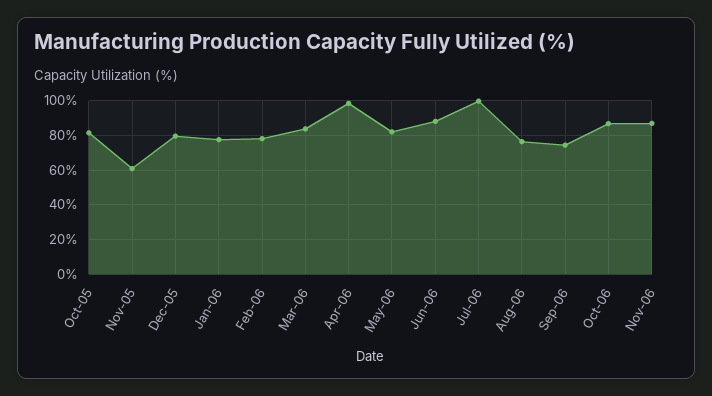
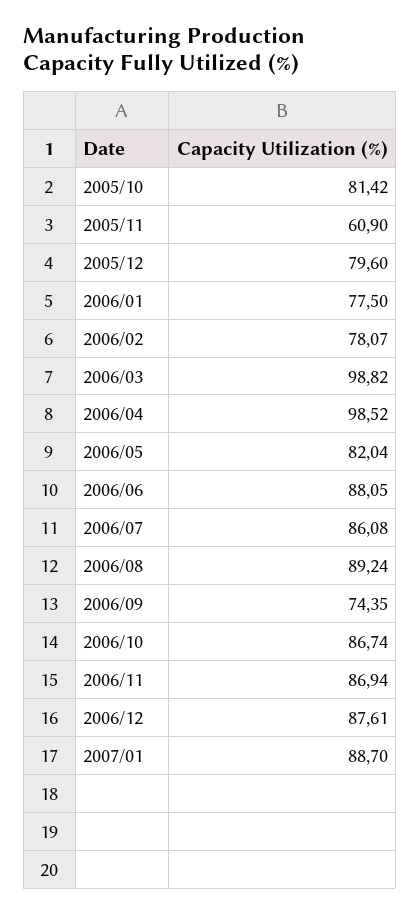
Mar-06: 85 -> 98.82
Jul-06: 100 -> 86.08
Aug-06: 75 -> 89.24
2006/12: none -> 87.61
2007/01: none -> 88.7

